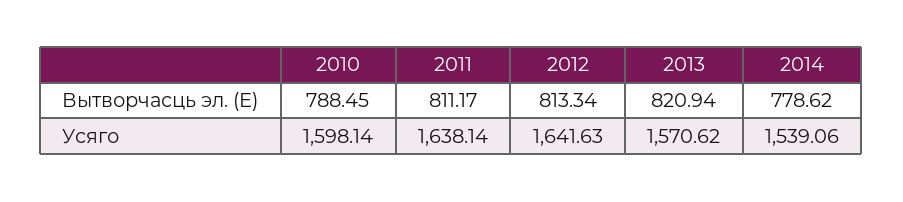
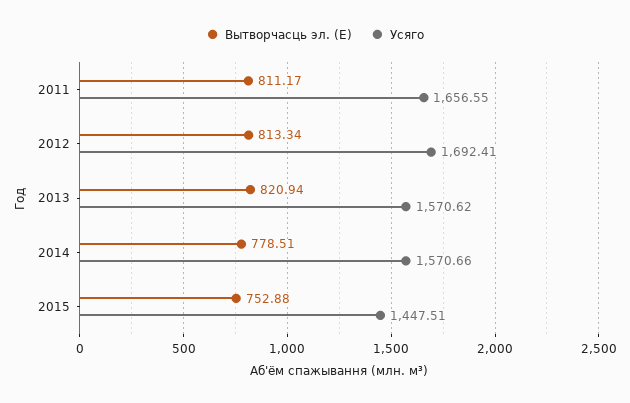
Вытворчасць эл. (E), 2010: 788.45 -> none
Вытворчасць эл. (E), 2014: 778.62 -> 778.51
Усяго, 2010: 1598.14 -> none
Усяго, 2011: 1638.14 -> 1656.55
Усяго, 2012: 1641.63 -> 1692.41
Усяго, 2014: 1539.06 -> 1570.66
Вытворчасць эл. (E), 2015: none -> 752.88
Усяго, 2015: none -> 1447.51

